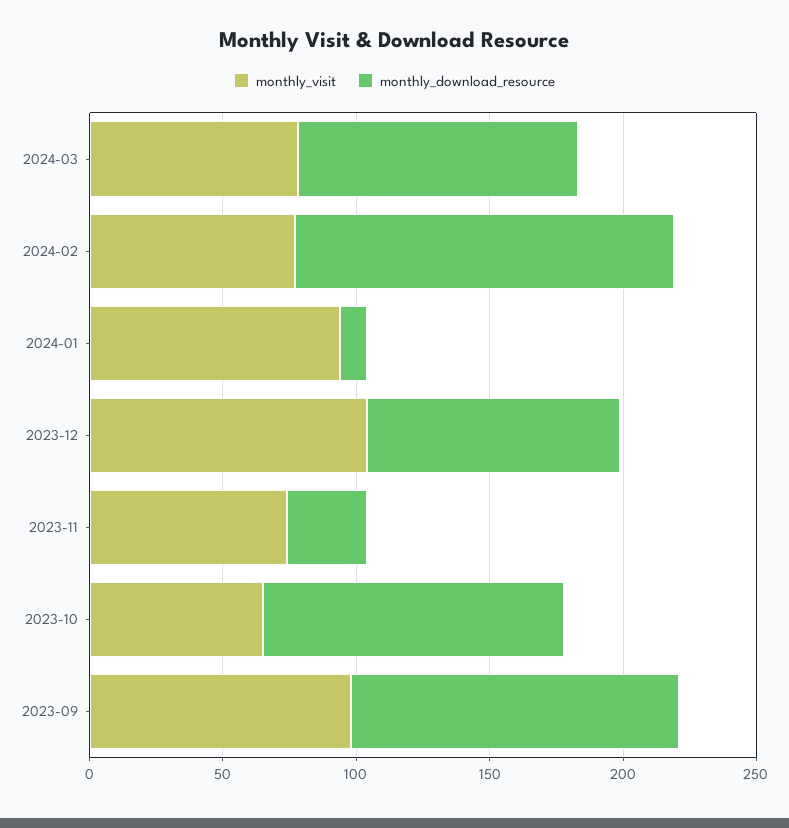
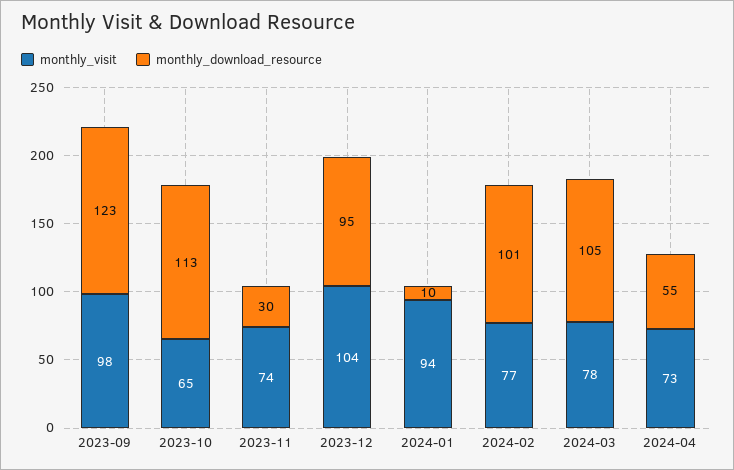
monthly_download_resource, 2024-02: 140 -> 101
monthly_visit, 2024-04: none -> 73
monthly_download_resource, 2024-04: none -> 55

